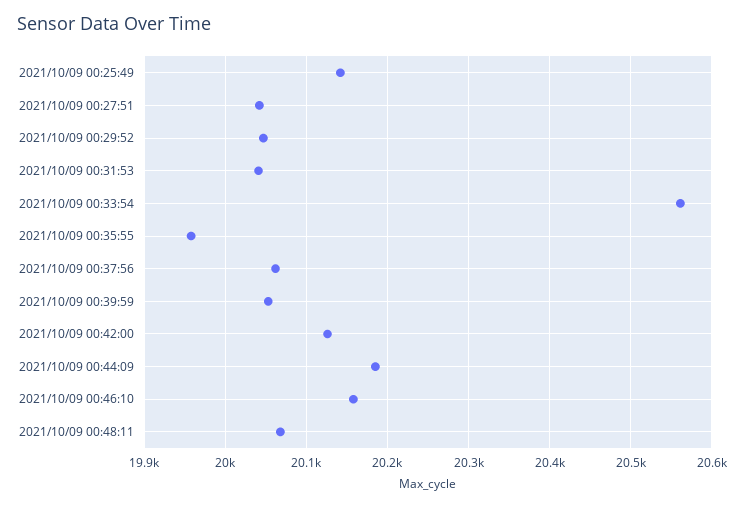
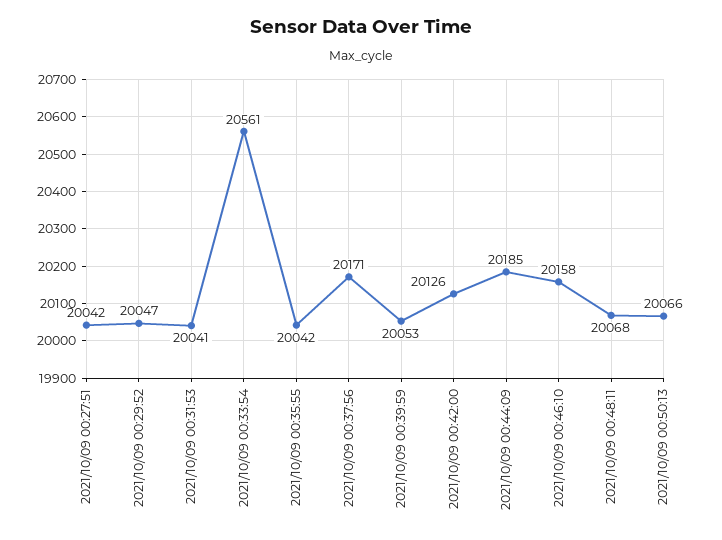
2021/10/09 00:25:49: 20140 -> none
2021/10/09 00:35:55: 19960 -> 20042
2021/10/09 00:37:56: 20060 -> 20171
2021/10/09 00:50:13: none -> 20066

